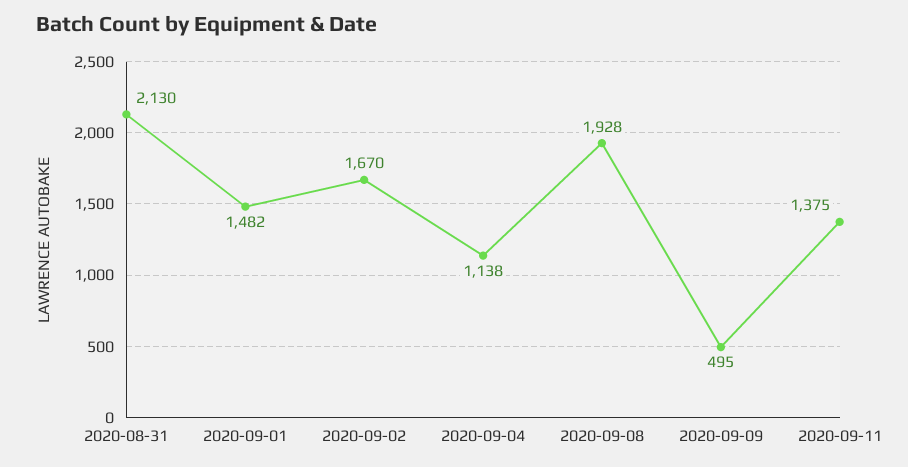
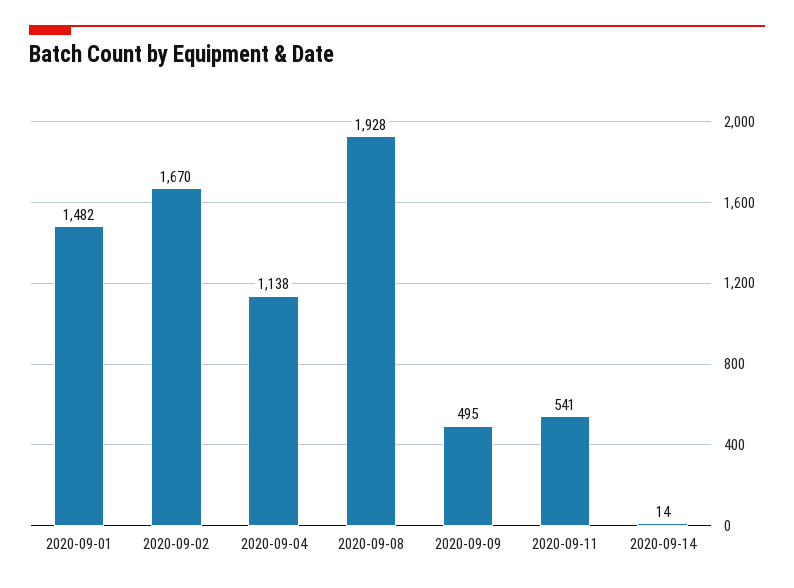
2020-08-31: 2130 -> none
2020-09-11: 1375 -> 541
2020-09-14: none -> 14

